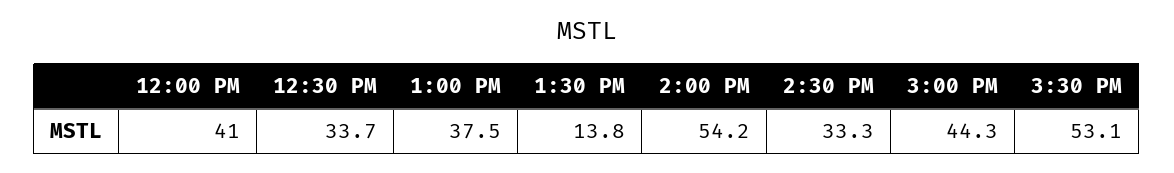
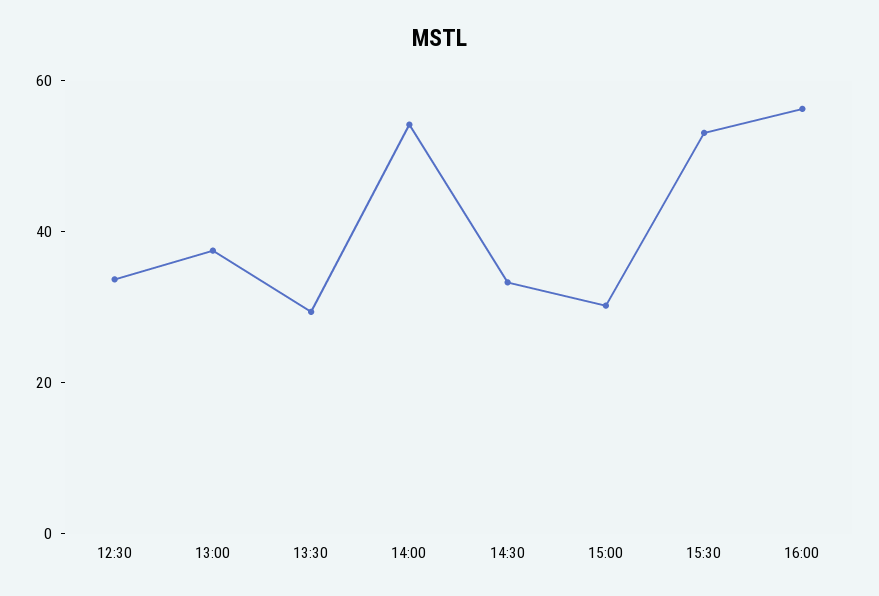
12:00 PM: 41 -> none
1:30 PM: 13.8 -> 30
3:00 PM: 44.3 -> 30
16:00: none -> 55

